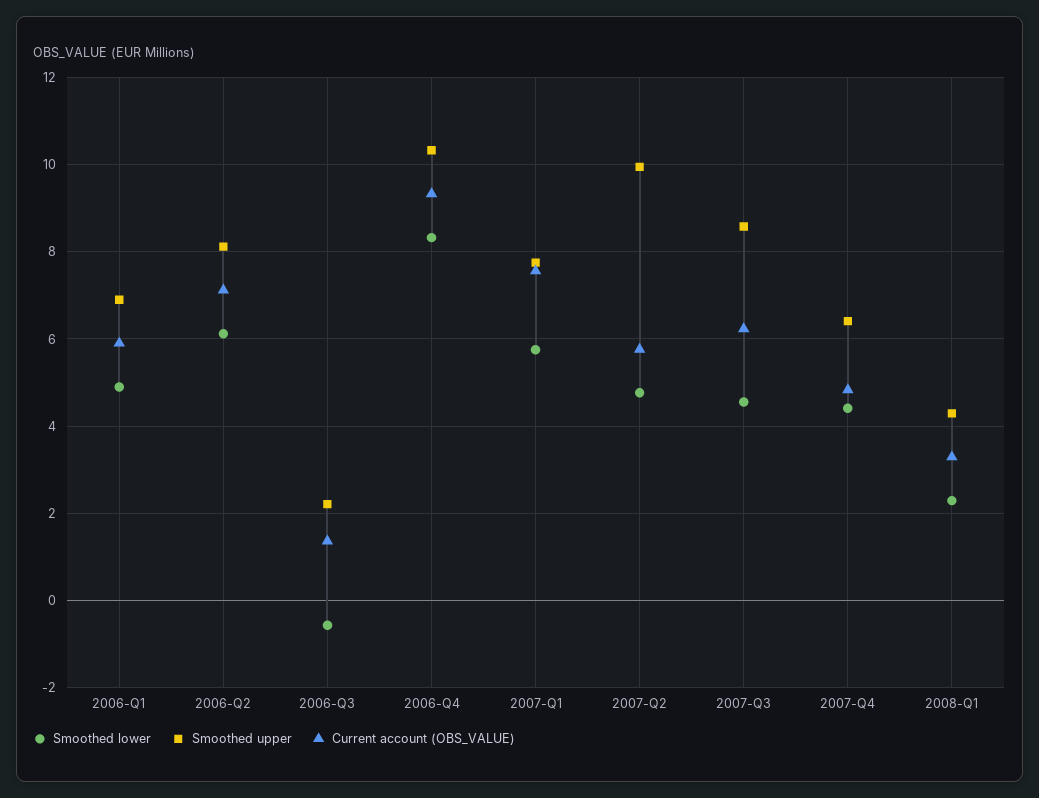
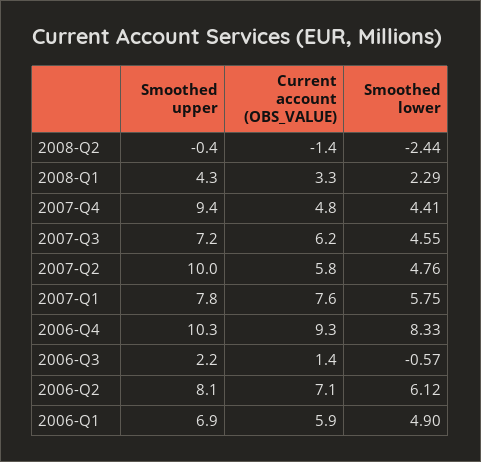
Smoothed upper, 2007-Q3: 8.6 -> 7.2
Smoothed upper, 2007-Q4: 6.4 -> 9.4
Smoothed upper, 2008-Q2: none -> -0.4
Current account (OBS_VALUE), 2008-Q2: none -> -1.4
Smoothed lower, 2008-Q2: none -> -2.44

